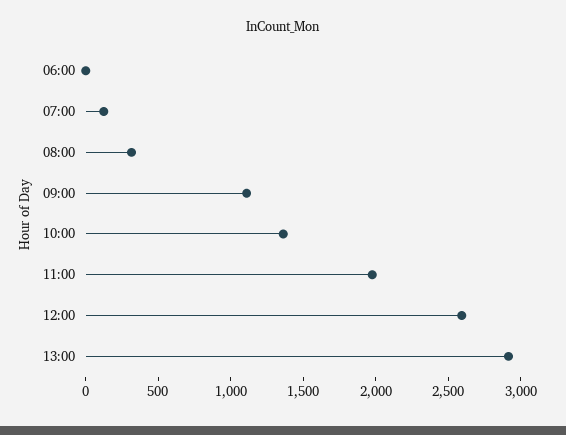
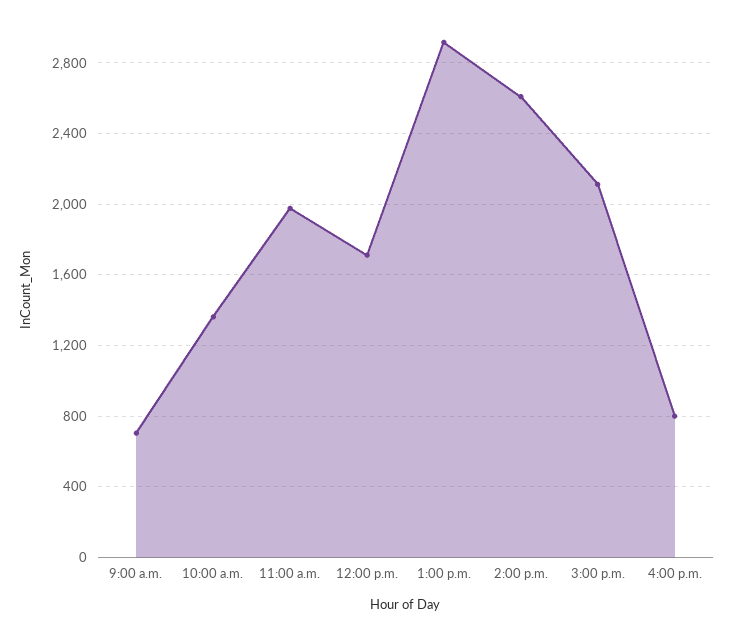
06:00: 0 -> none
07:00: 100 -> none
08:00: 300 -> none
09:00: 1100 -> 700
12:00: 2600 -> 1700
2:00 p.m.: none -> 2600
3:00 p.m.: none -> 2100
4:00 p.m.: none -> 800

